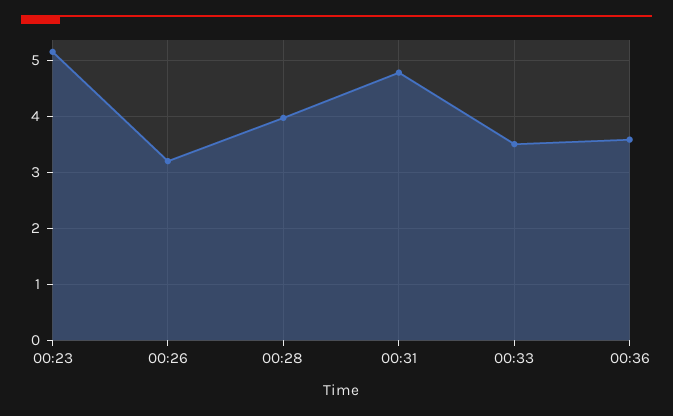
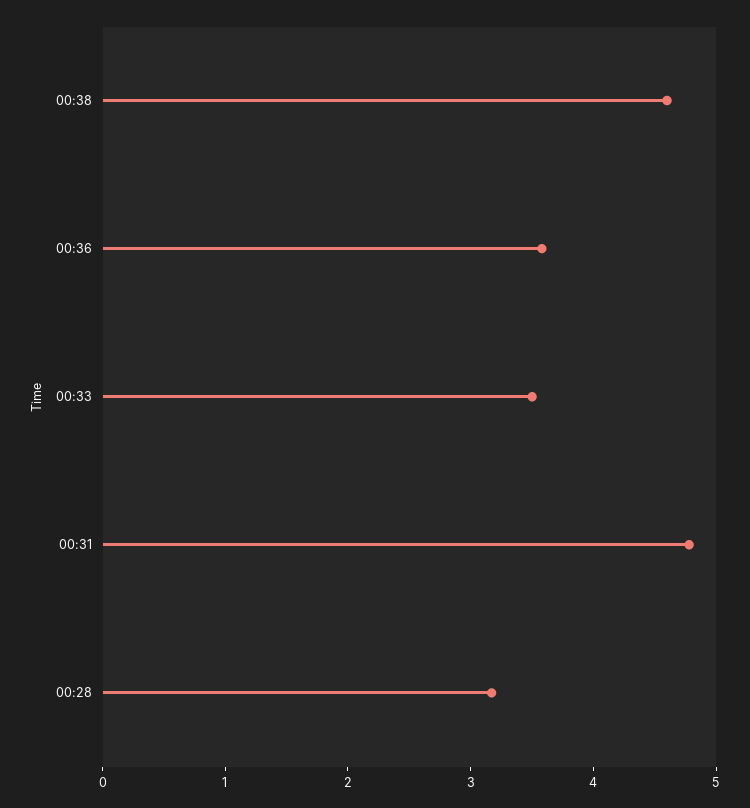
00:23: 5.2 -> none
00:26: 3.2 -> none
00:28: 4 -> 3.2
00:38: none -> 4.6

